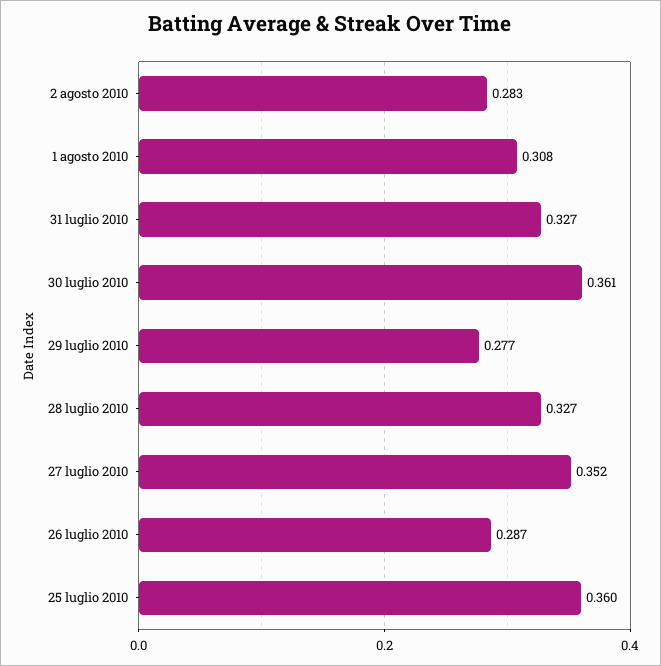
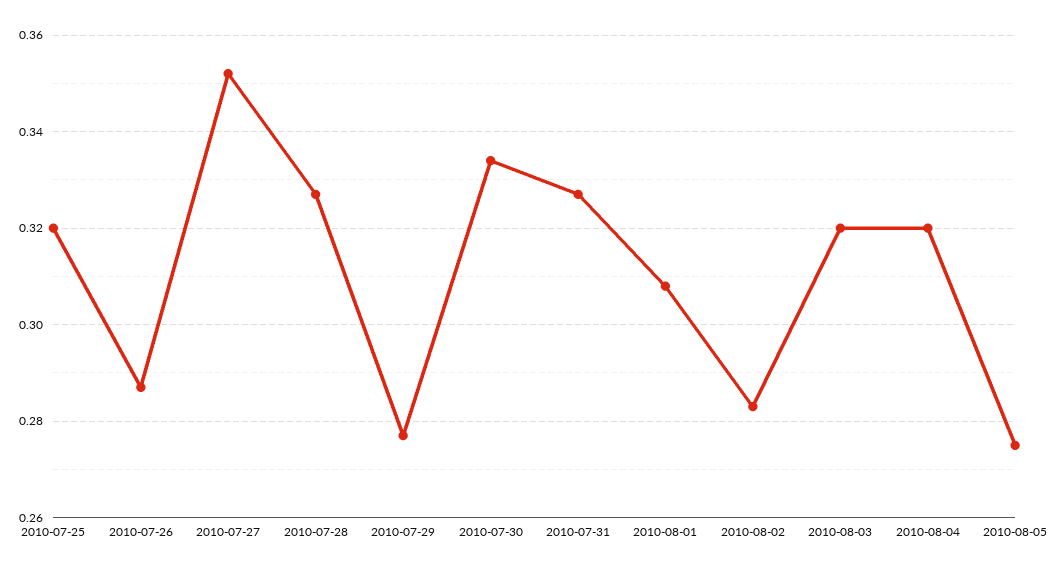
30 luglio 2010: 0.361 -> 0.335
25 luglio 2010: 0.36 -> 0.32
2010-08-03: none -> 0.32
2010-08-04: none -> 0.32
2010-08-05: none -> 0.275

